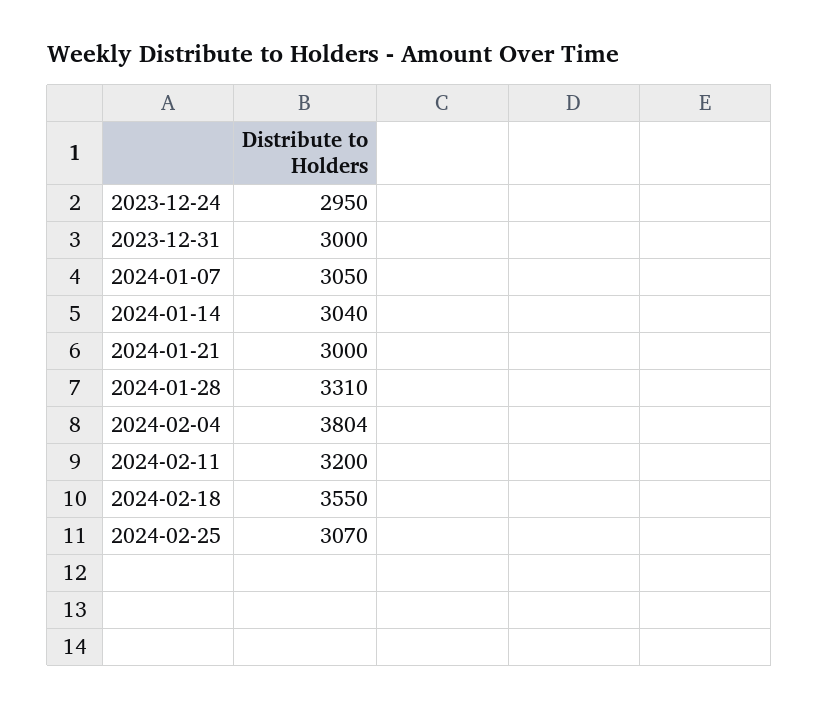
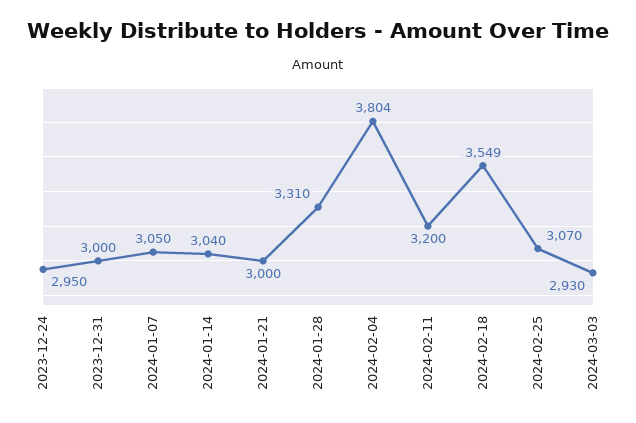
2024-02-18: 3550 -> 3549
2024-03-03: none -> 2930

